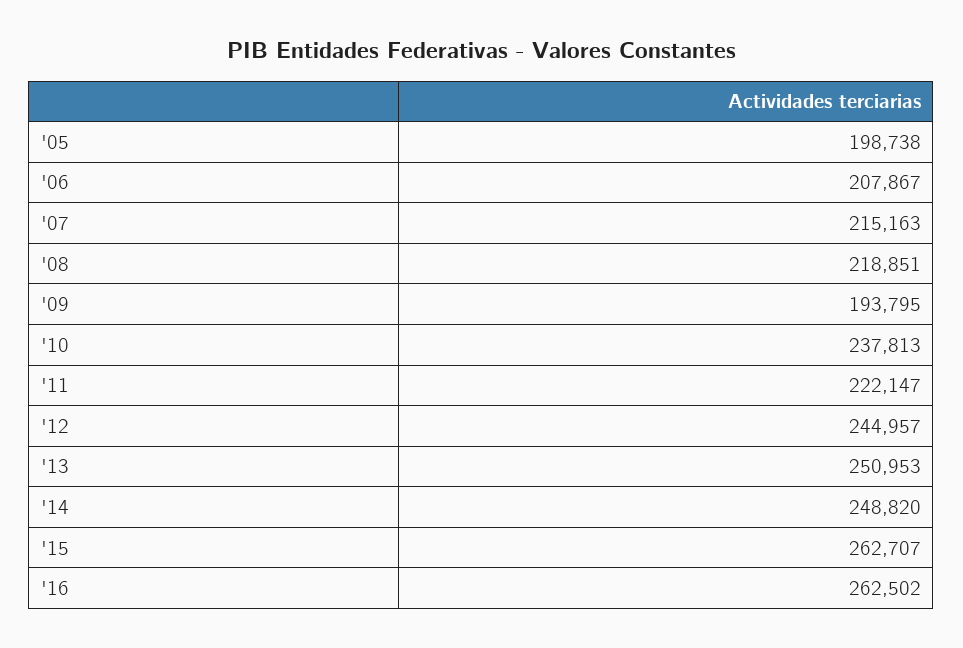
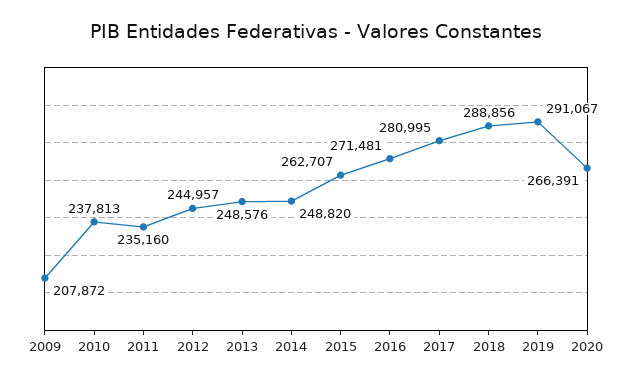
'05: 198738 -> none
'06: 207867 -> none
'07: 215163 -> none
'08: 218851 -> none
'09: 193795 -> 207872
'11: 222147 -> 235160
'13: 250953 -> 248576
'16: 262502 -> 271481
2017: none -> 280995
2018: none -> 288856
2019: none -> 291067
2020: none -> 266391

